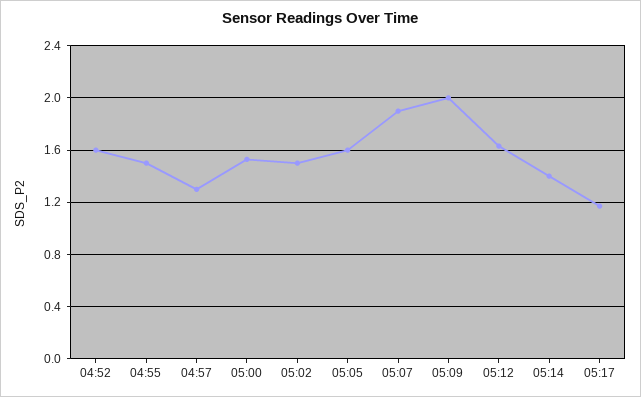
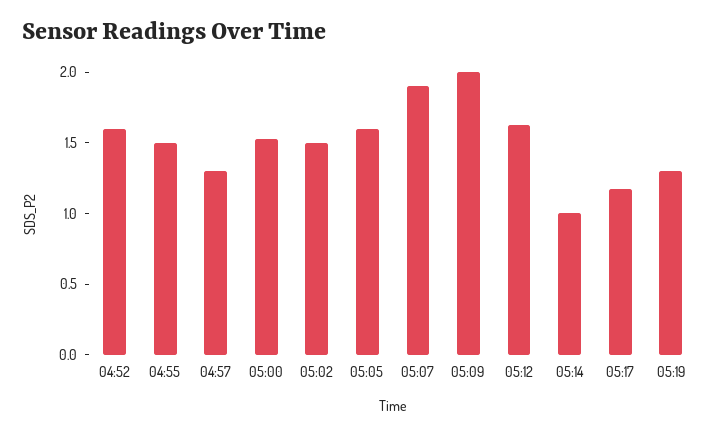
05:14: 1.4 -> 1
05:19: none -> 1.3

